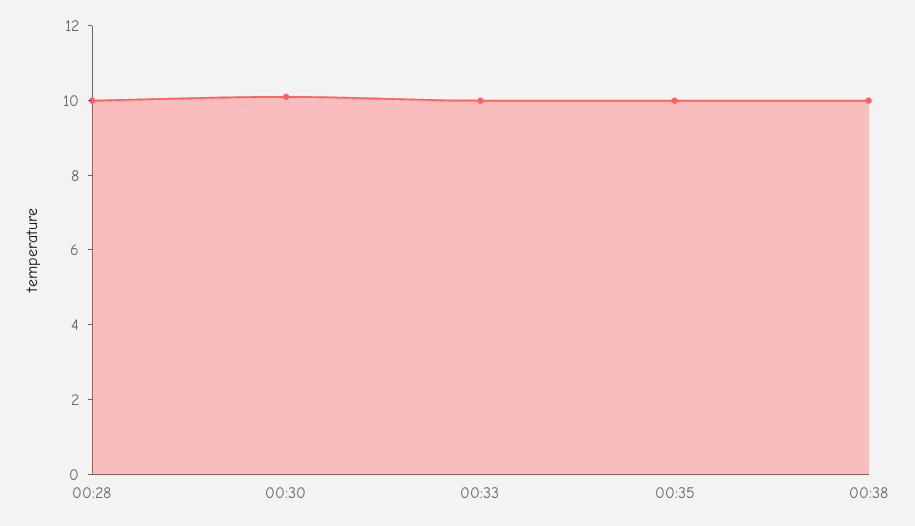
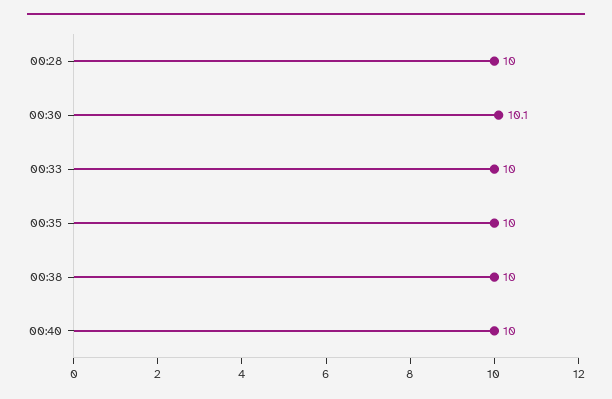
00:40: none -> 10

